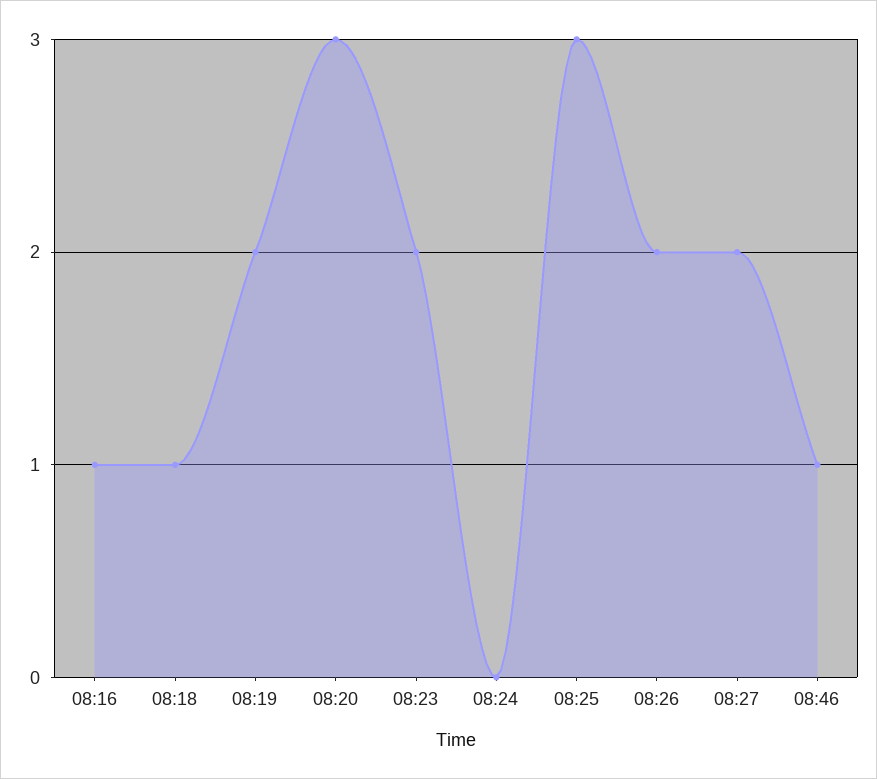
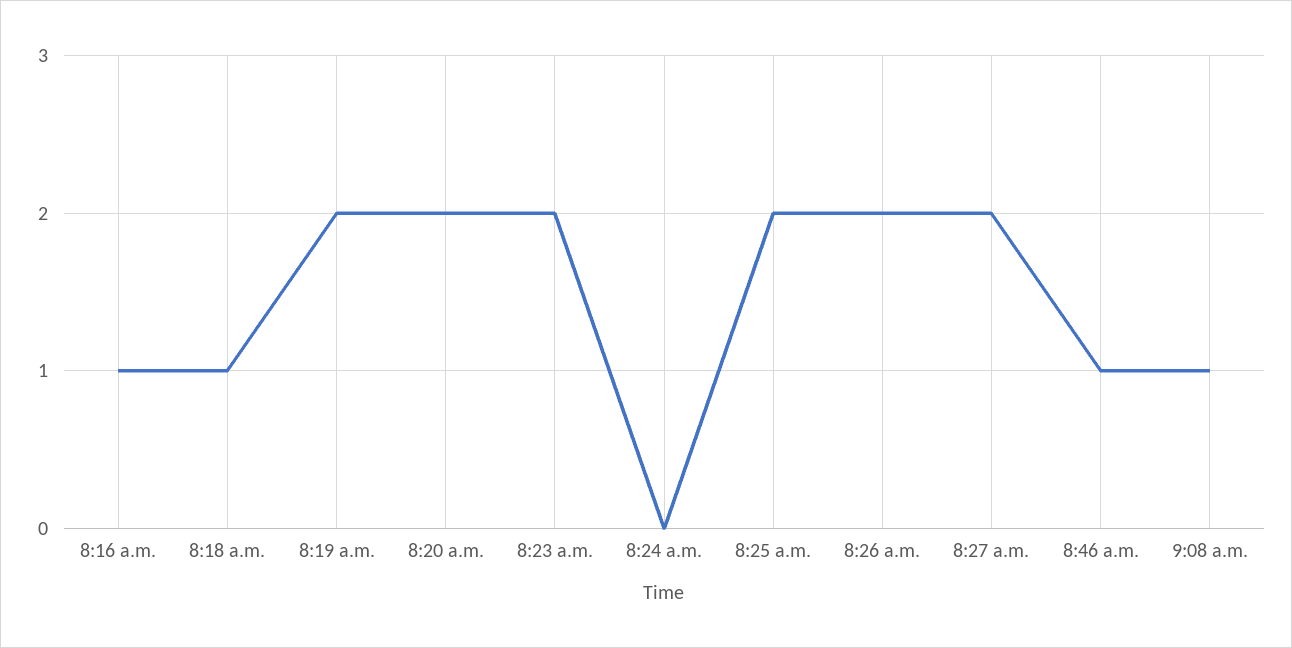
08:20: 3 -> 2
08:25: 3 -> 2
9:08 a.m.: none -> 1

